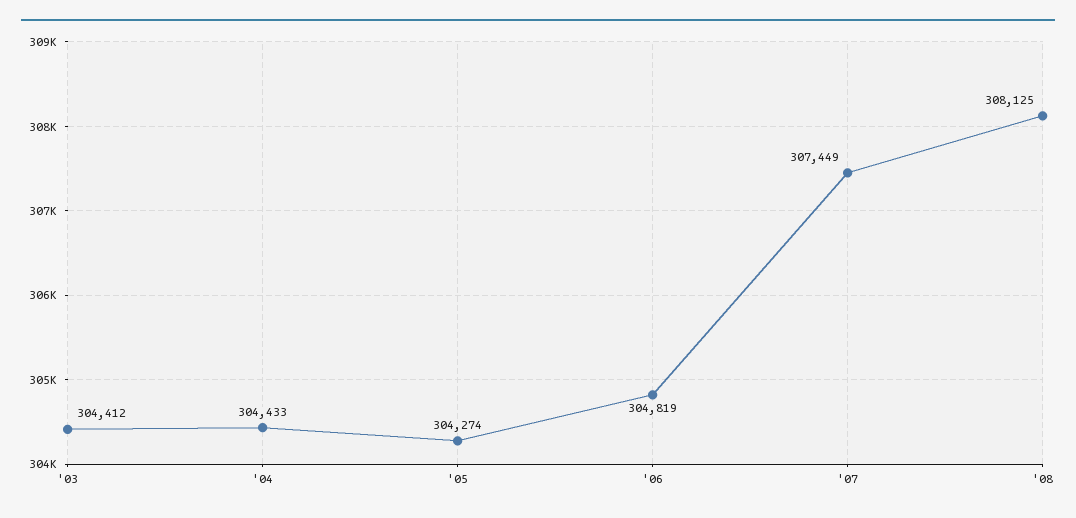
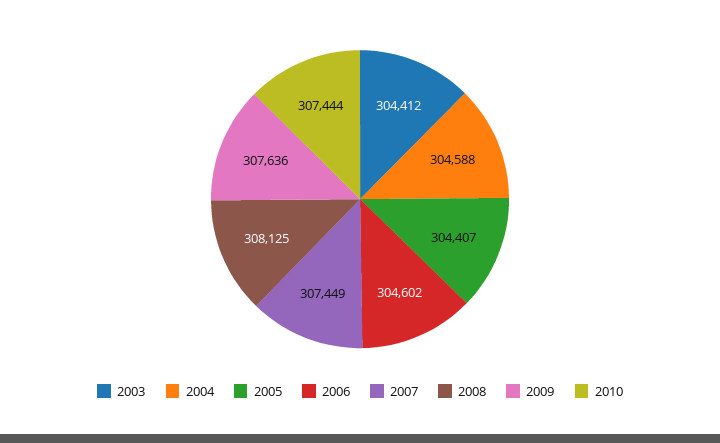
'04: 304433 -> 304588
'05: 304274 -> 304407
'06: 304819 -> 304602
2009: none -> 307636
2010: none -> 307444

